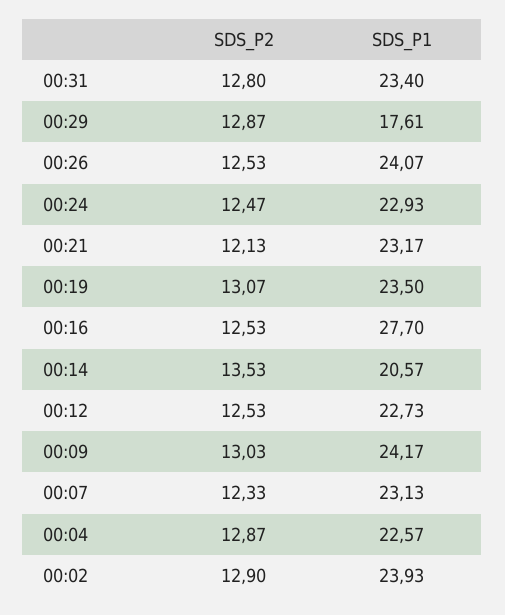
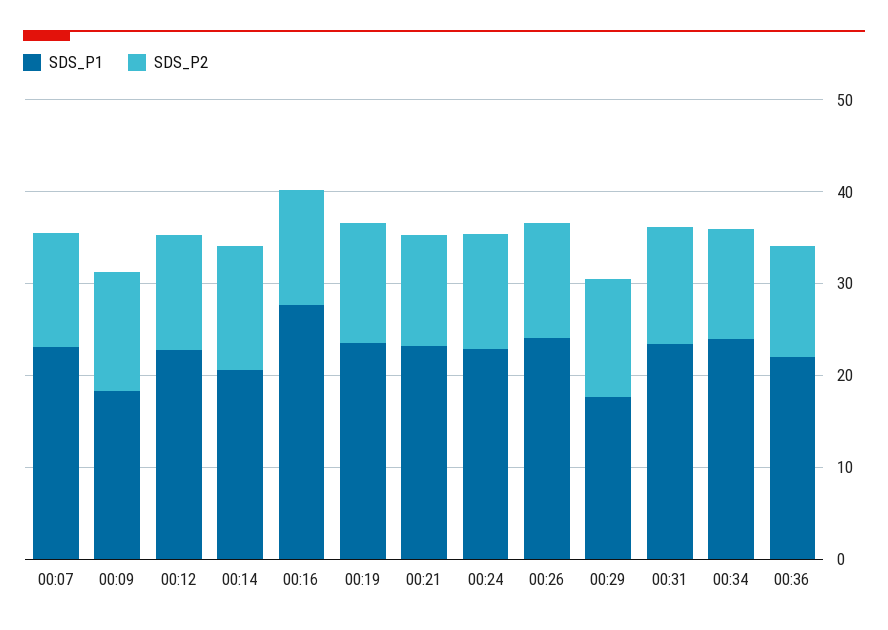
SDS_P1, 00:09: 24.17 -> 18
SDS_P2, 00:04: 12.87 -> none
SDS_P1, 00:04: 22.57 -> none
SDS_P2, 00:02: 12.9 -> none
SDS_P1, 00:02: 23.93 -> none
SDS_P1, 00:34: none -> 24
SDS_P2, 00:34: none -> 12
SDS_P1, 00:36: none -> 22
SDS_P2, 00:36: none -> 12

